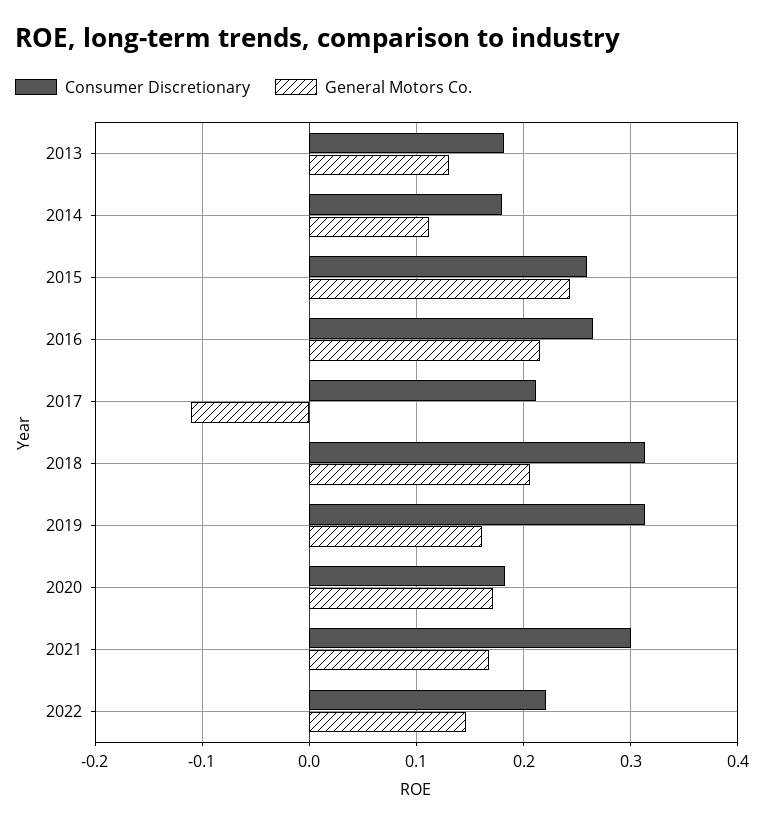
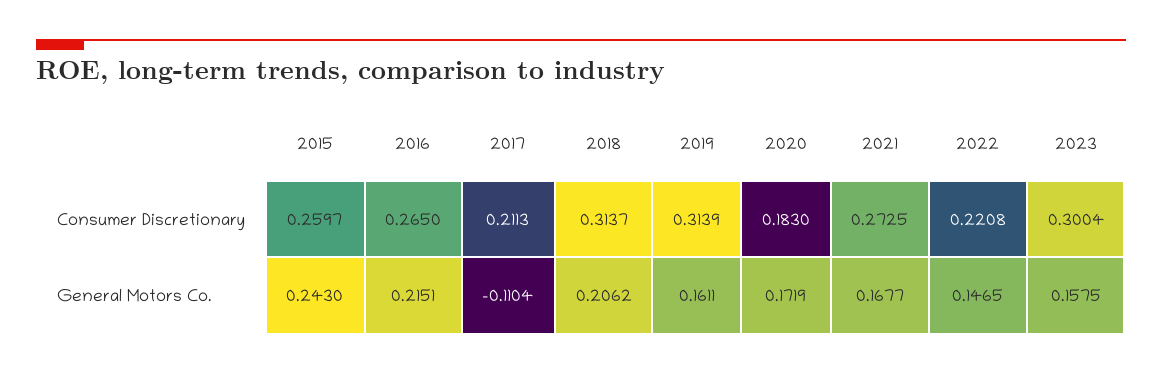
Consumer Discretionary, 2013: 0.18 -> none
General Motors Co., 2013: 0.13 -> none
Consumer Discretionary, 2014: 0.18 -> none
General Motors Co., 2014: 0.11 -> none
Consumer Discretionary, 2021: 0.3 -> 0.2725
Consumer Discretionary, 2023: none -> 0.3004
General Motors Co., 2023: none -> 0.1575

